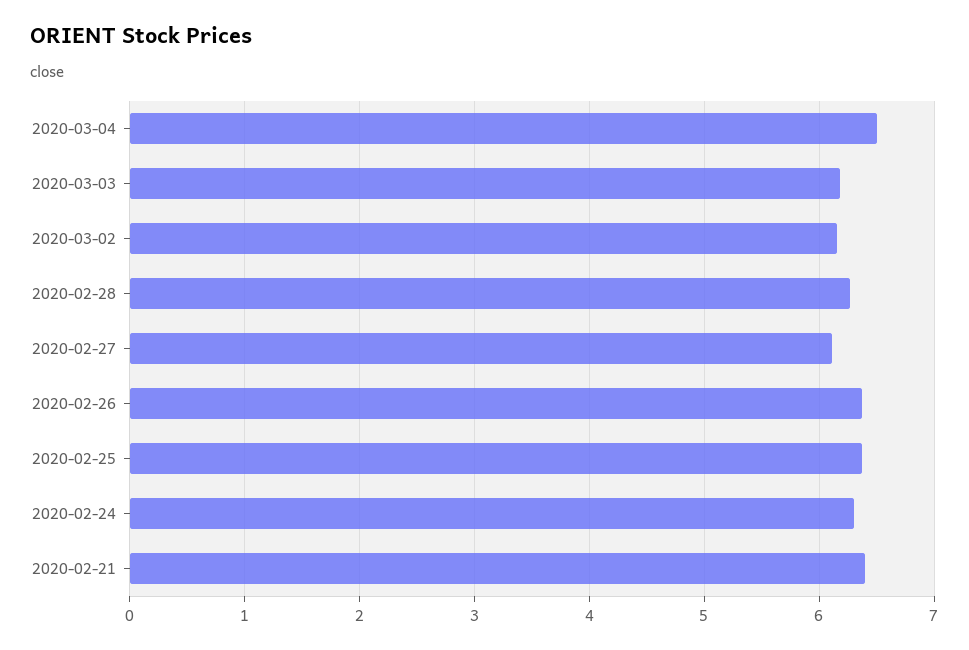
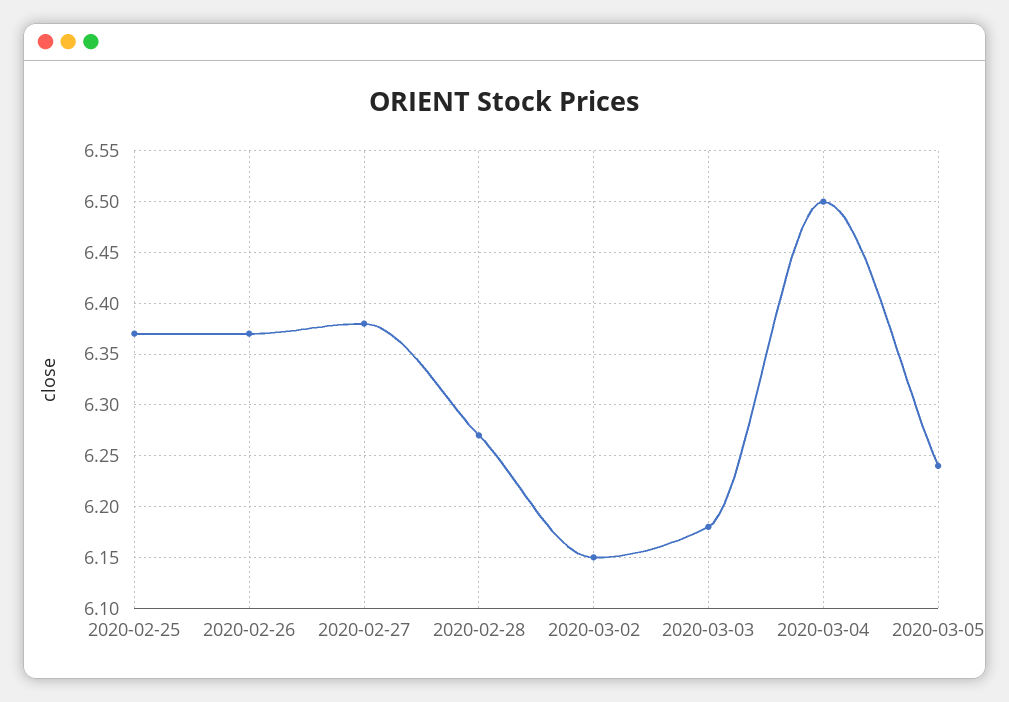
2020-02-27: 6.1 -> 6.38
2020-02-24: 6.3 -> none
2020-02-21: 6.4 -> none
2020-03-05: none -> 6.24

